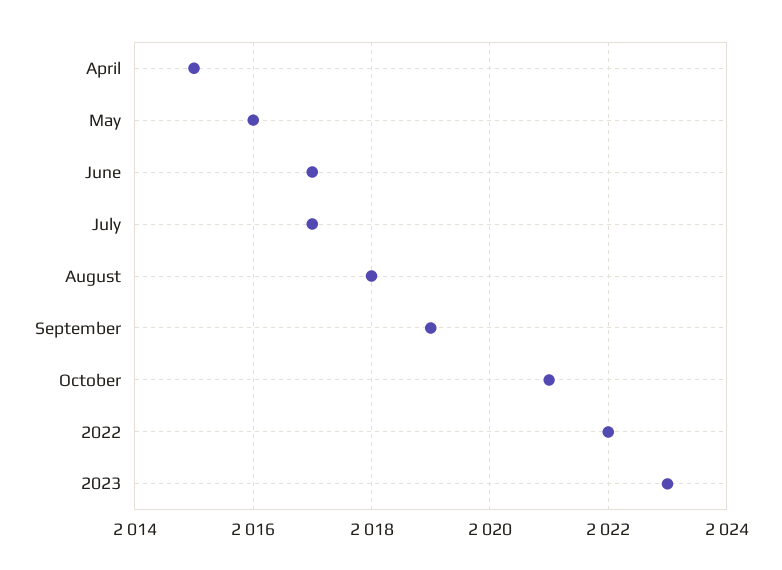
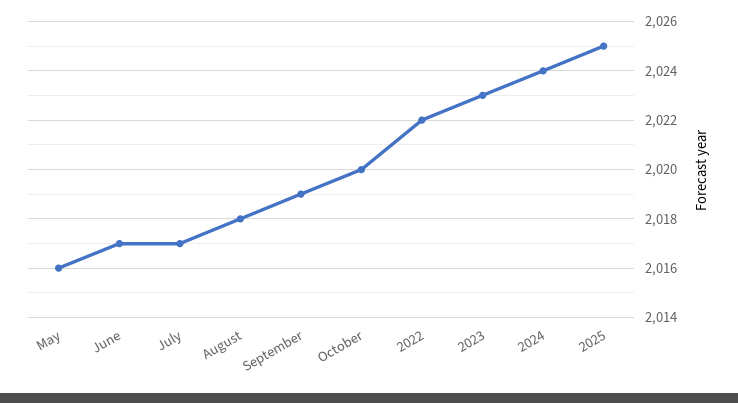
April: 2015 -> none
October: 2021 -> 2020
2024: none -> 2024
2025: none -> 2025

